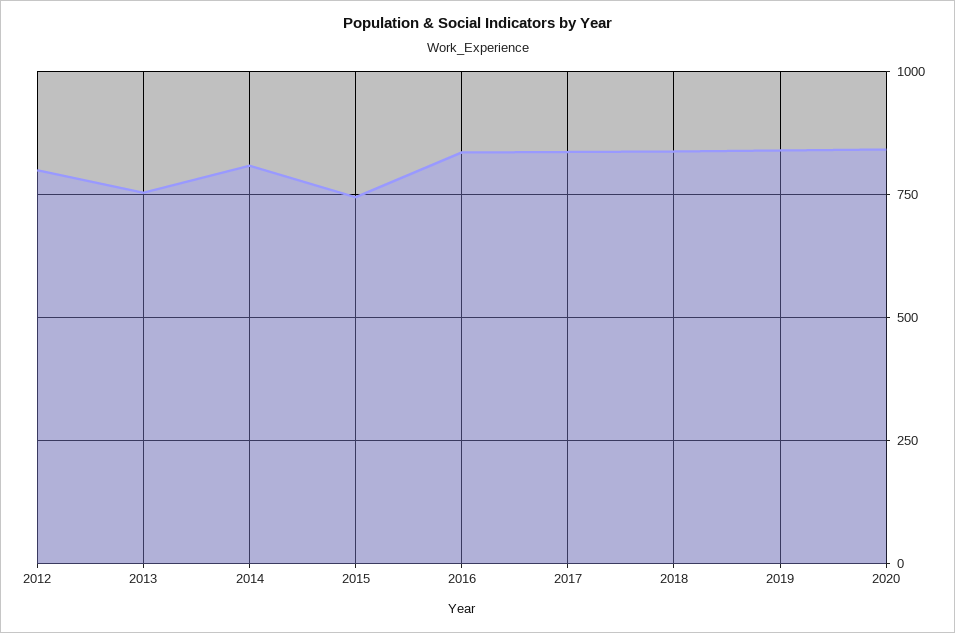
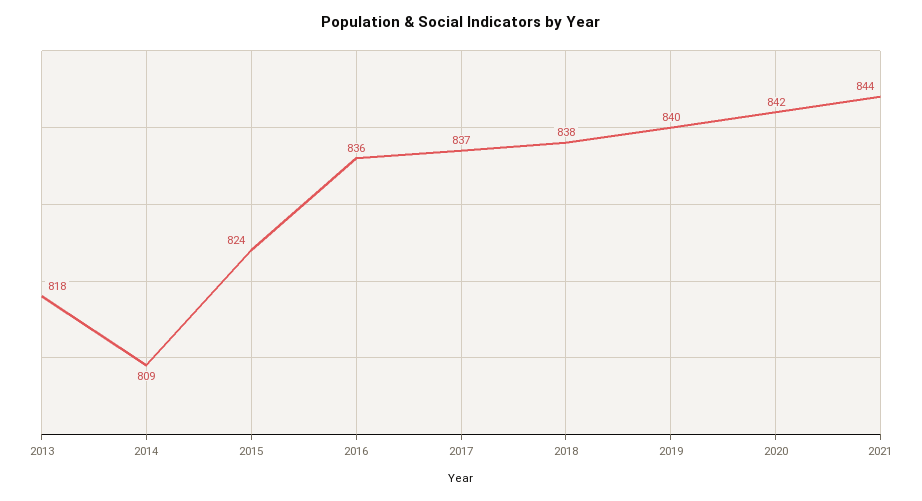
2012: 800 -> none
2013: 750 -> 818
2015: 750 -> 824
2021: none -> 844

